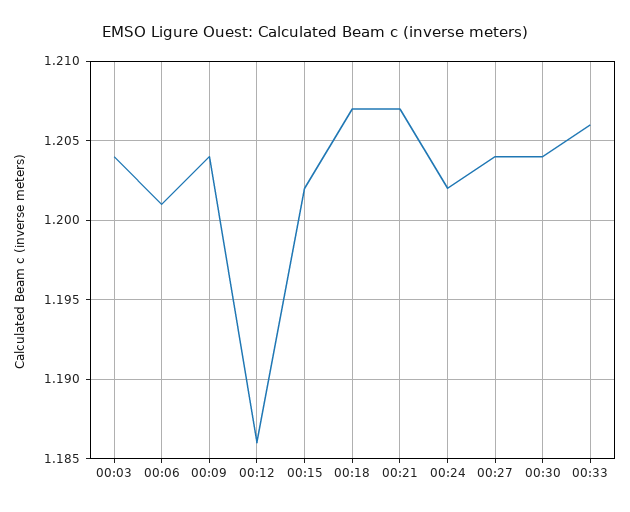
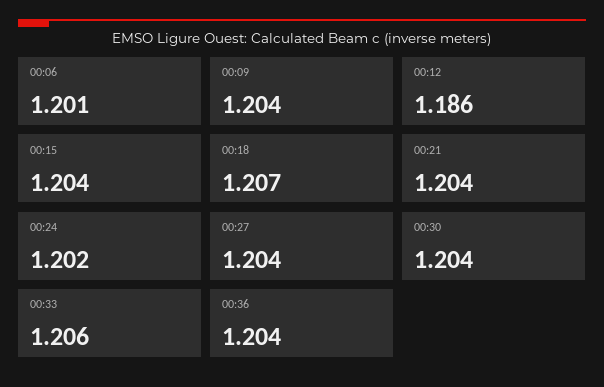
00:03: 1.204 -> none
00:15: 1.202 -> 1.204
00:21: 1.207 -> 1.204
00:36: none -> 1.204

